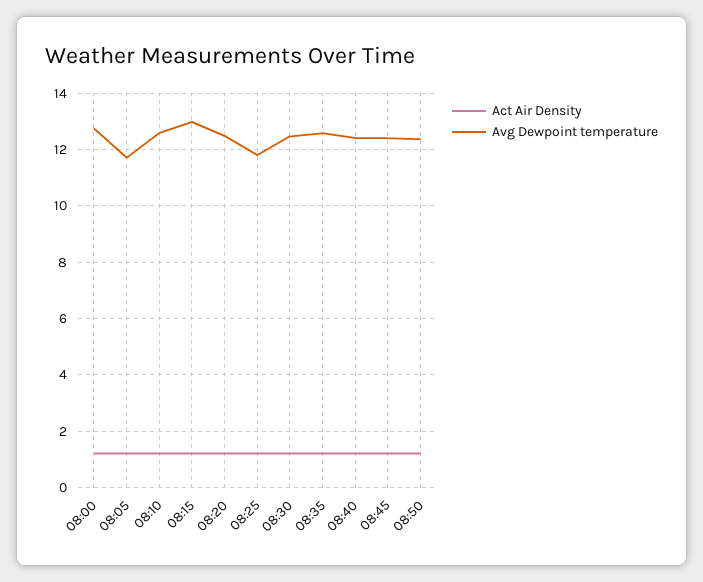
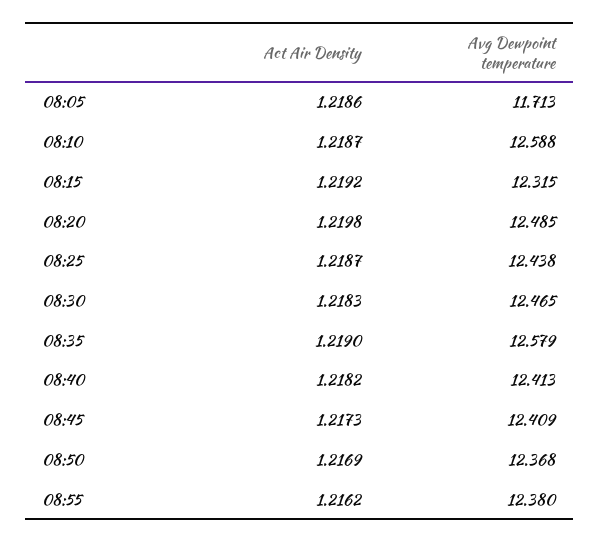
Act Air Density, 08:00: 1.25 -> none
Avg Dewpoint temperature, 08:00: 12.75 -> none
Avg Dewpoint temperature, 08:15: 13 -> 12.315
Avg Dewpoint temperature, 08:25: 11.75 -> 12.438
Act Air Density, 08:55: none -> 1.2162
Avg Dewpoint temperature, 08:55: none -> 12.38

